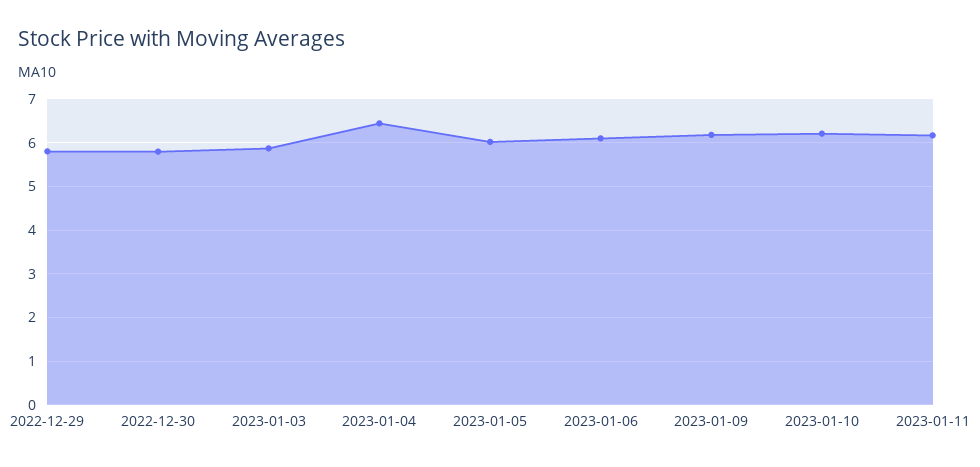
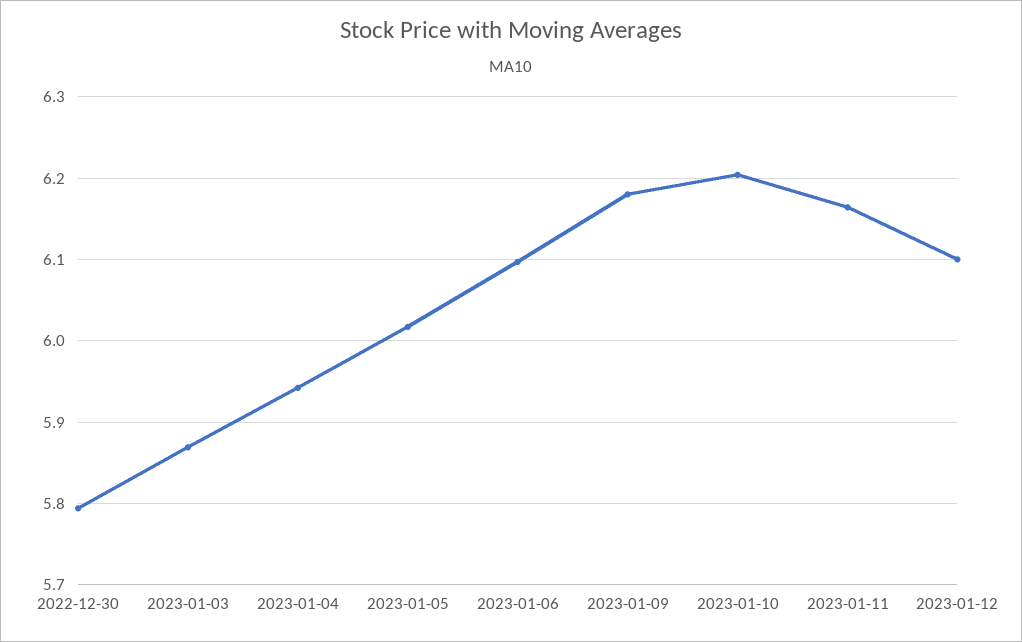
2022-12-29: 5.8 -> none
2023-01-04: 6.4 -> 5.94
2023-01-12: none -> 6.1

